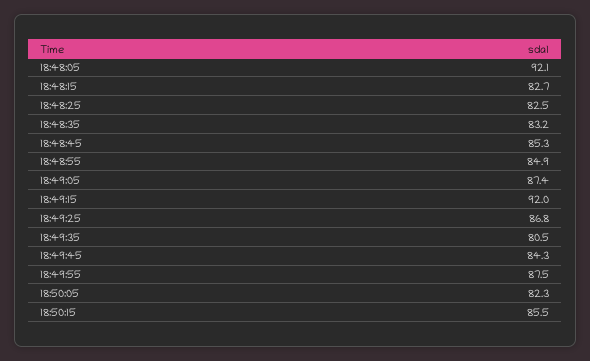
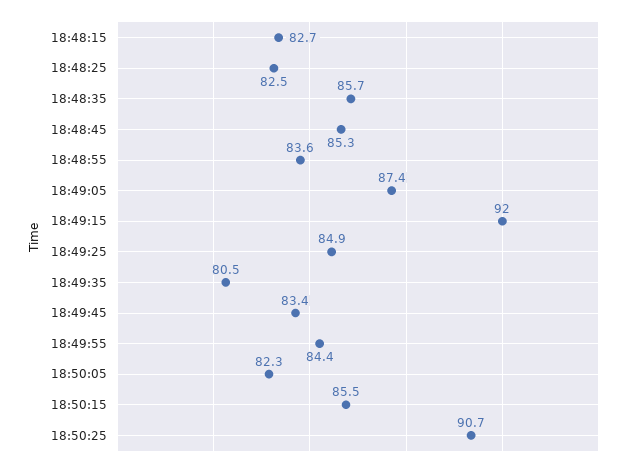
18:48:05: 92.1 -> none
18:48:35: 83.2 -> 85.7
18:48:55: 84.9 -> 83.6
18:49:25: 86.8 -> 84.9
18:49:45: 84.3 -> 83.4
18:49:55: 87.5 -> 84.4
18:50:25: none -> 90.7

